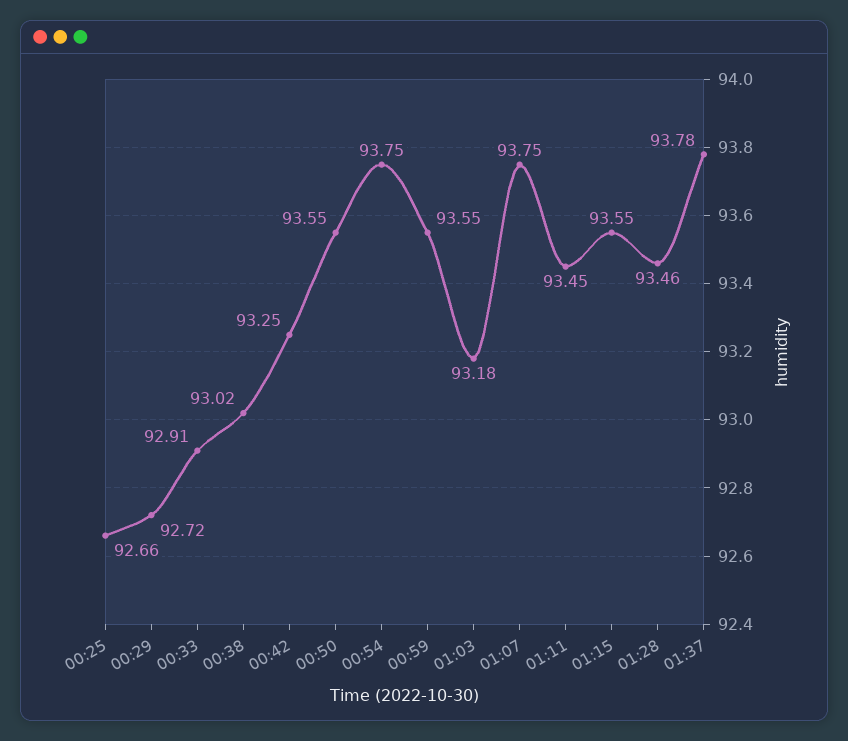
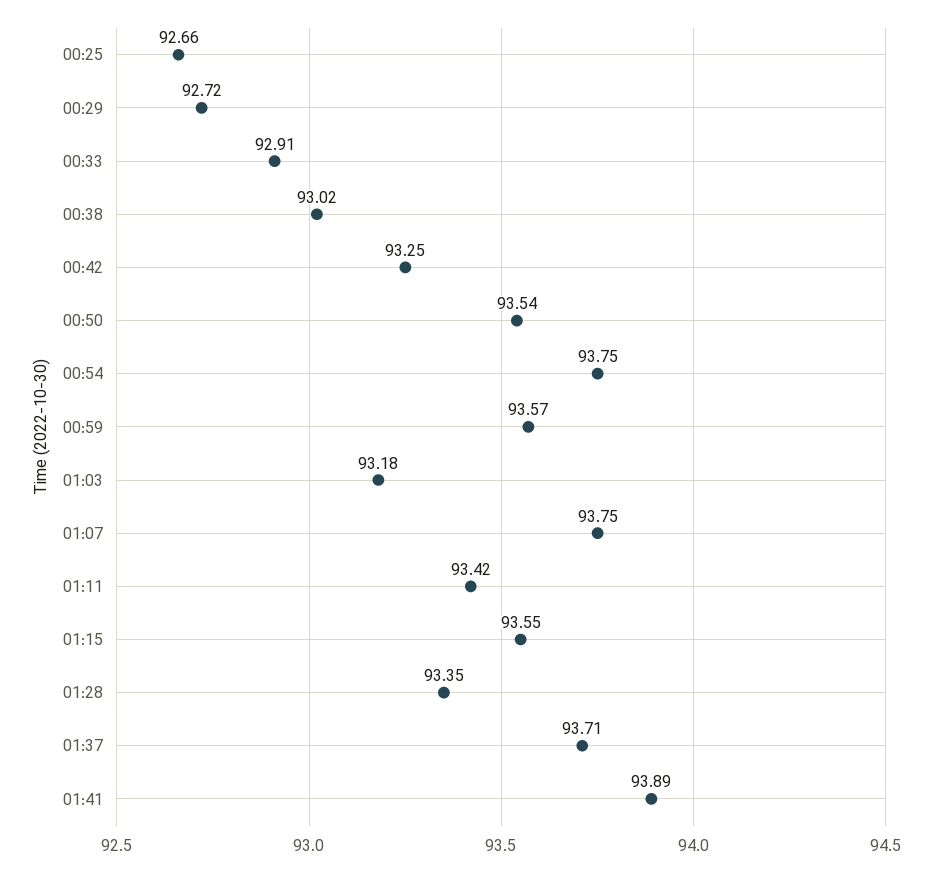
00:50: 93.55 -> 93.54
00:59: 93.55 -> 93.57
01:11: 93.45 -> 93.42
01:28: 93.46 -> 93.35
01:37: 93.78 -> 93.71
01:41: none -> 93.89

